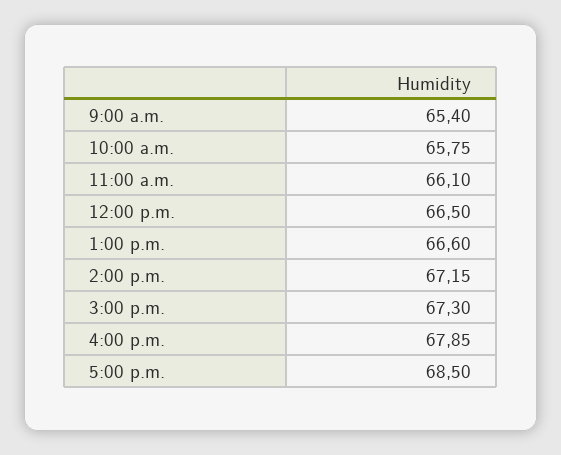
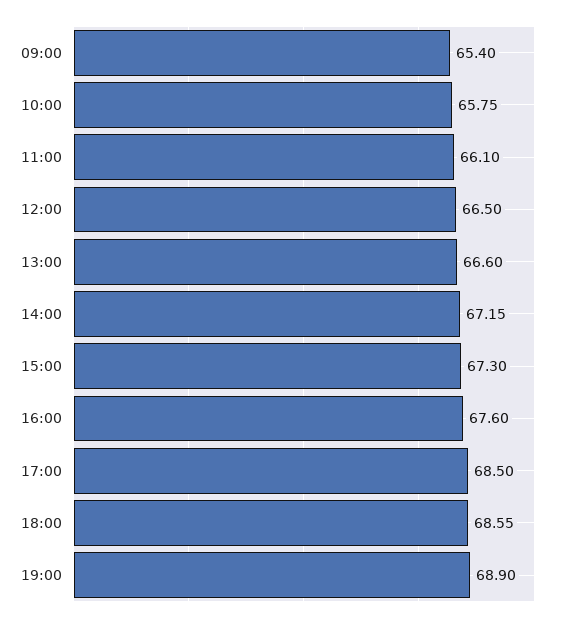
4:00 p.m.: 67.85 -> 67.6
18:00: none -> 68.55
19:00: none -> 68.9

